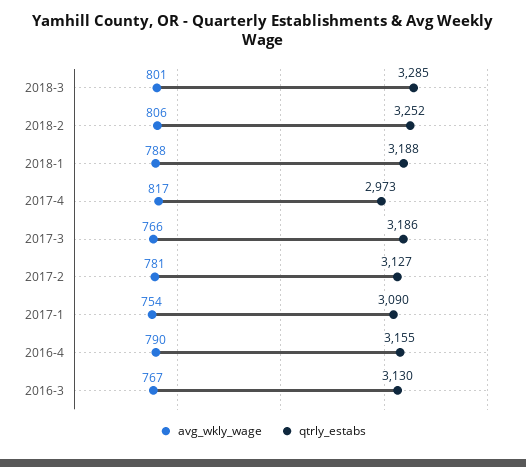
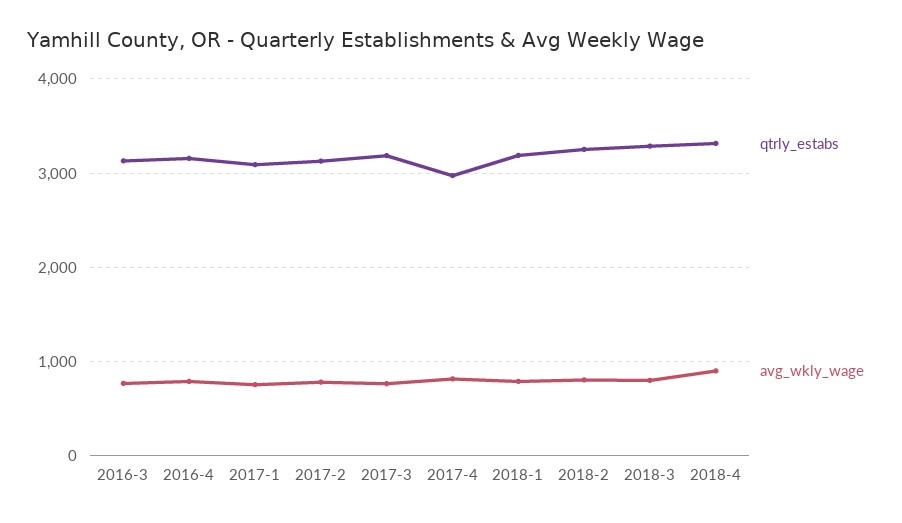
qtrly_estabs, 2018-4: none -> 3300
avg_wkly_wage, 2018-4: none -> 900

